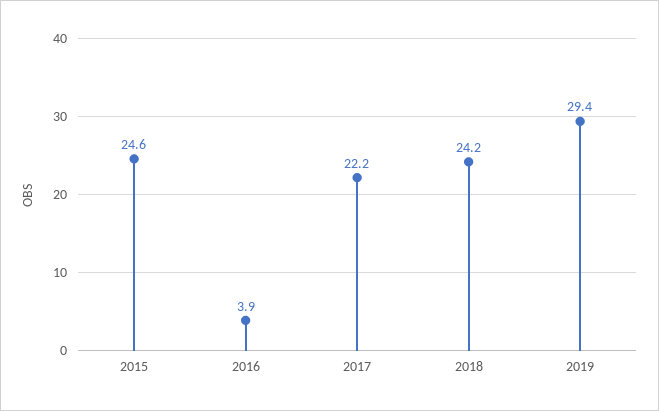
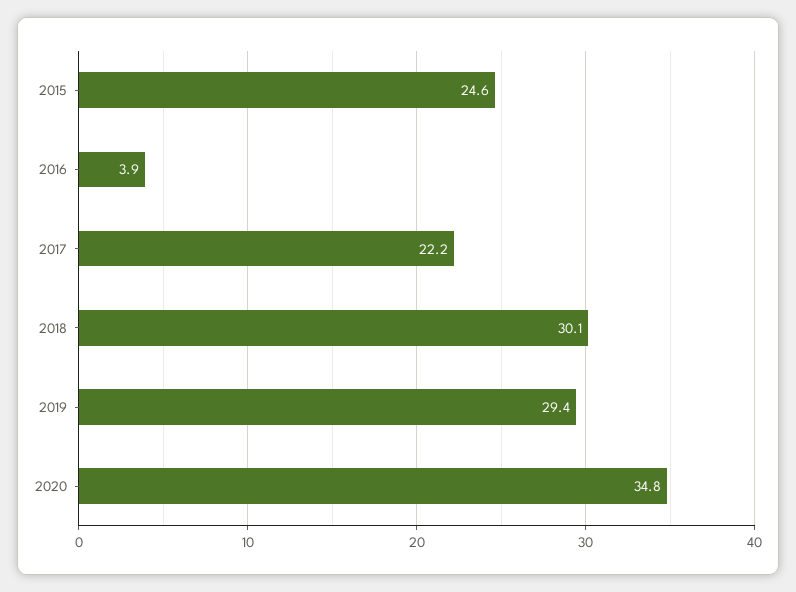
2018: 24.2 -> 30.1
2020: none -> 34.8

